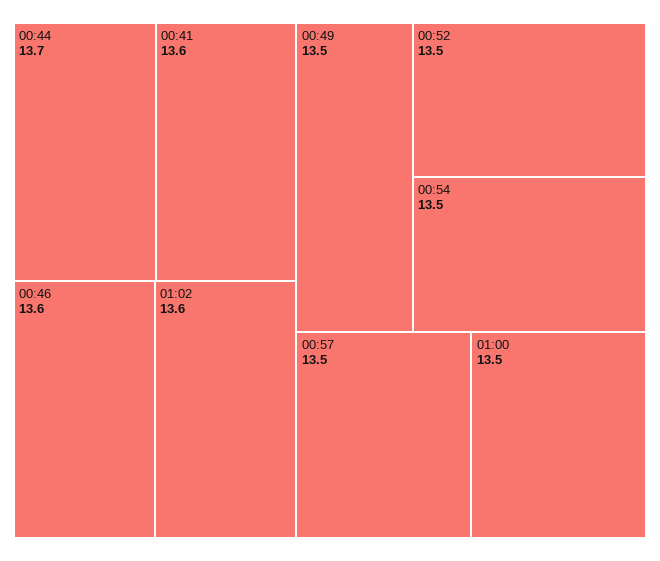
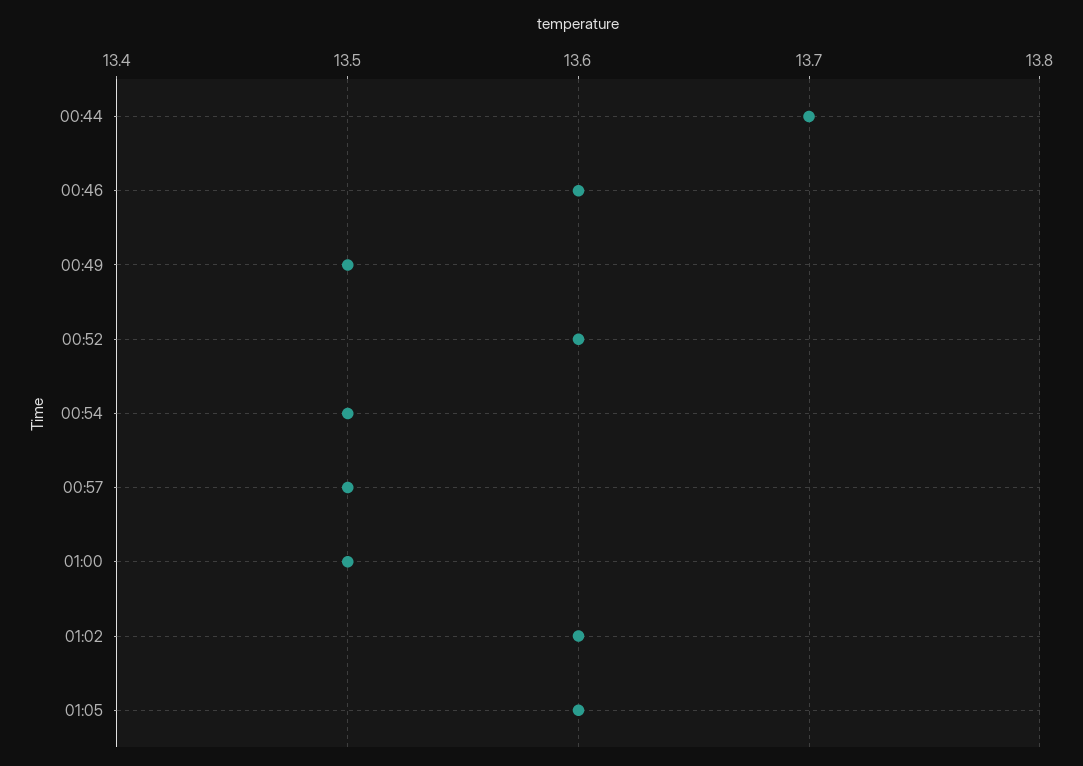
00:41: 13.6 -> none
00:52: 13.5 -> 13.6
01:05: none -> 13.6

